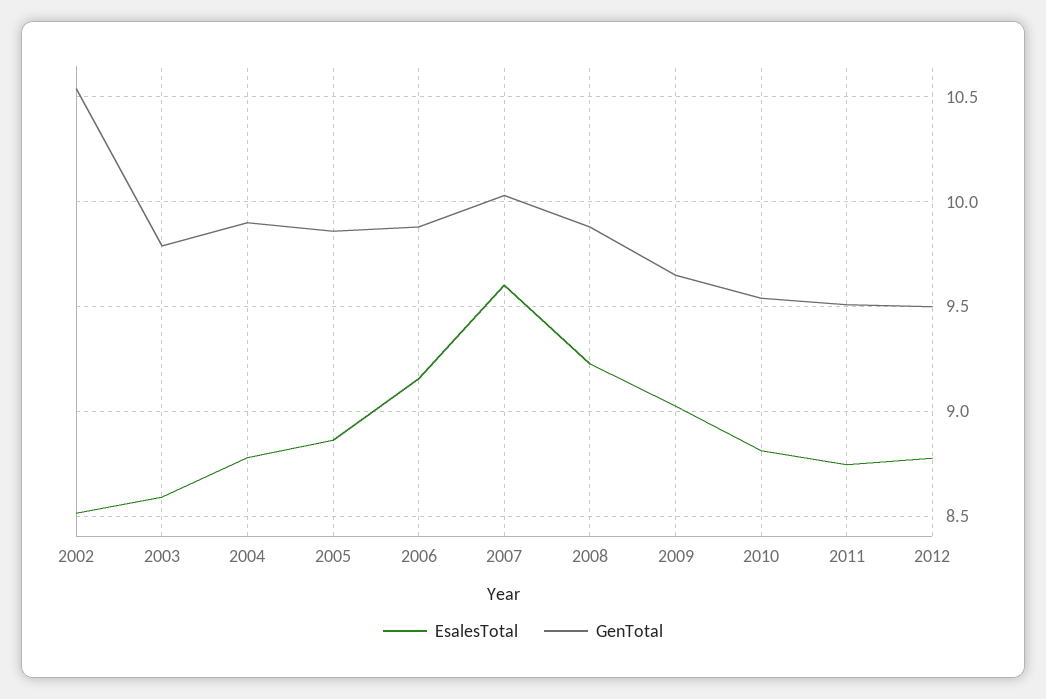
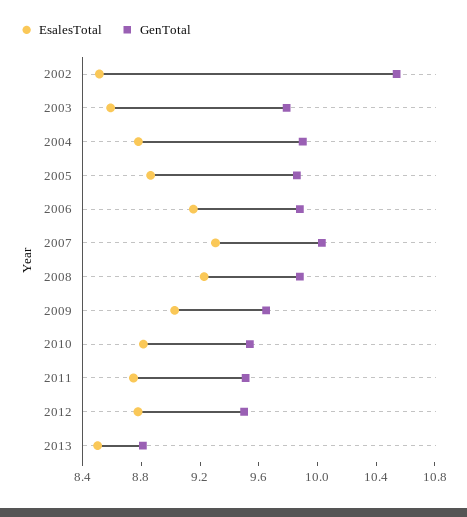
EsalesTotal, 2007: 9.6 -> 9.3
EsalesTotal, 2013: none -> 8.5
GenTotal, 2013: none -> 8.8

